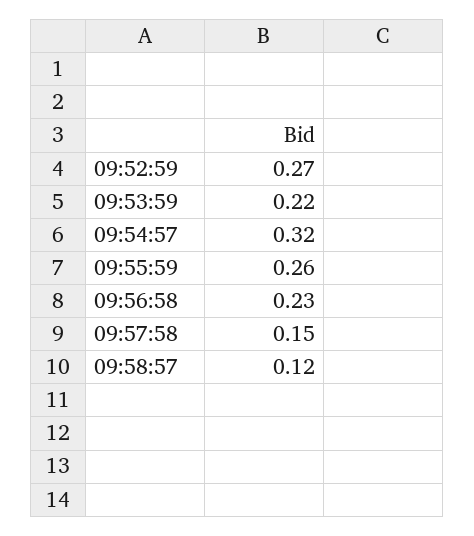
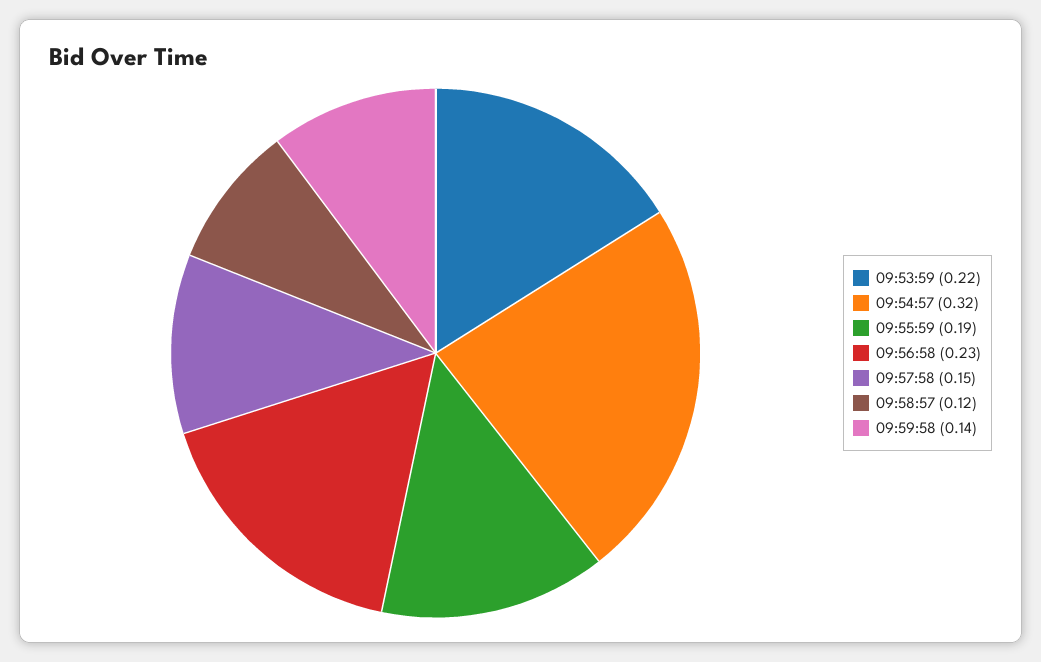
09:52:59: 0.27 -> none
09:55:59: 0.26 -> 0.19
09:59:58: none -> 0.14

